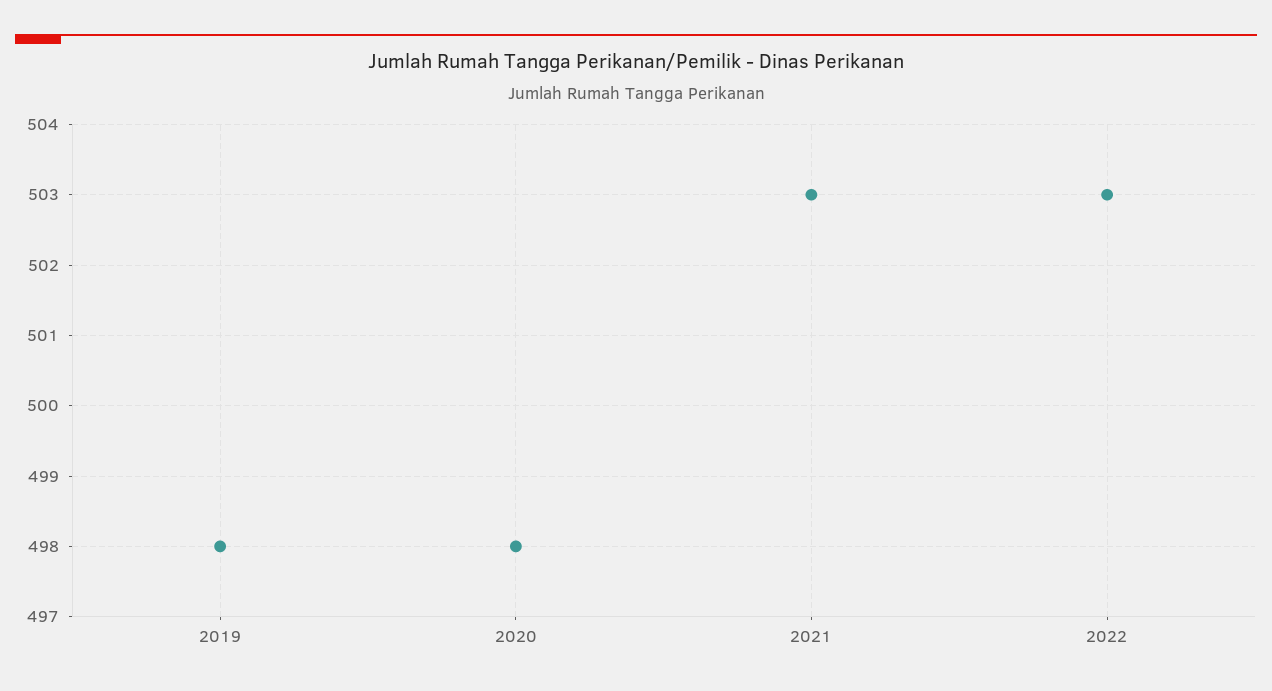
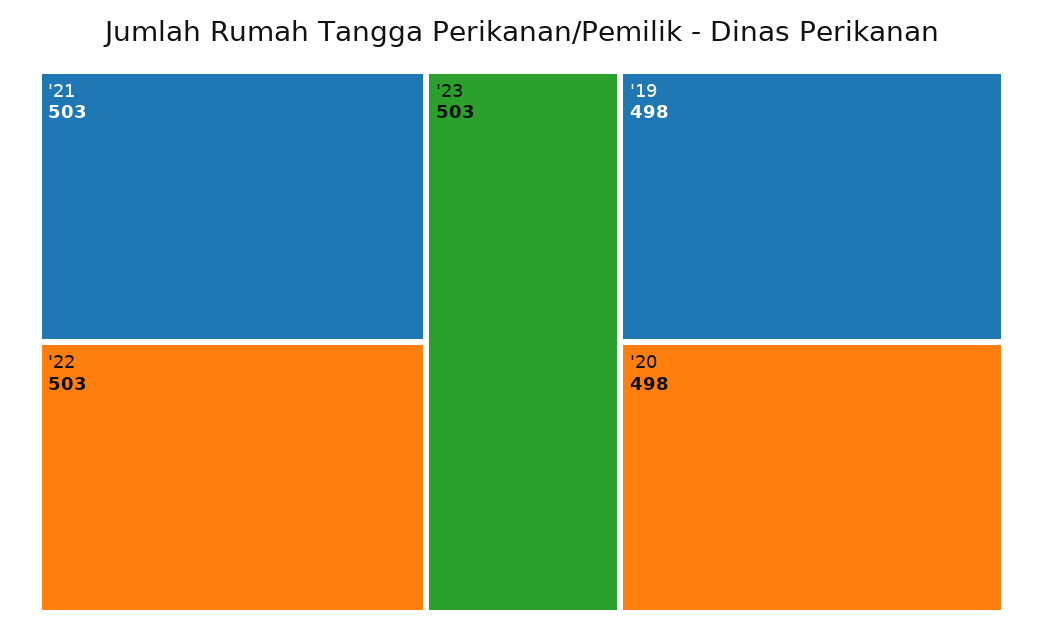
'23: none -> 503

